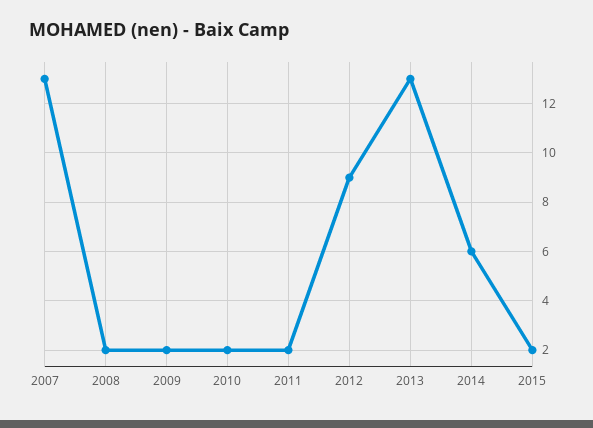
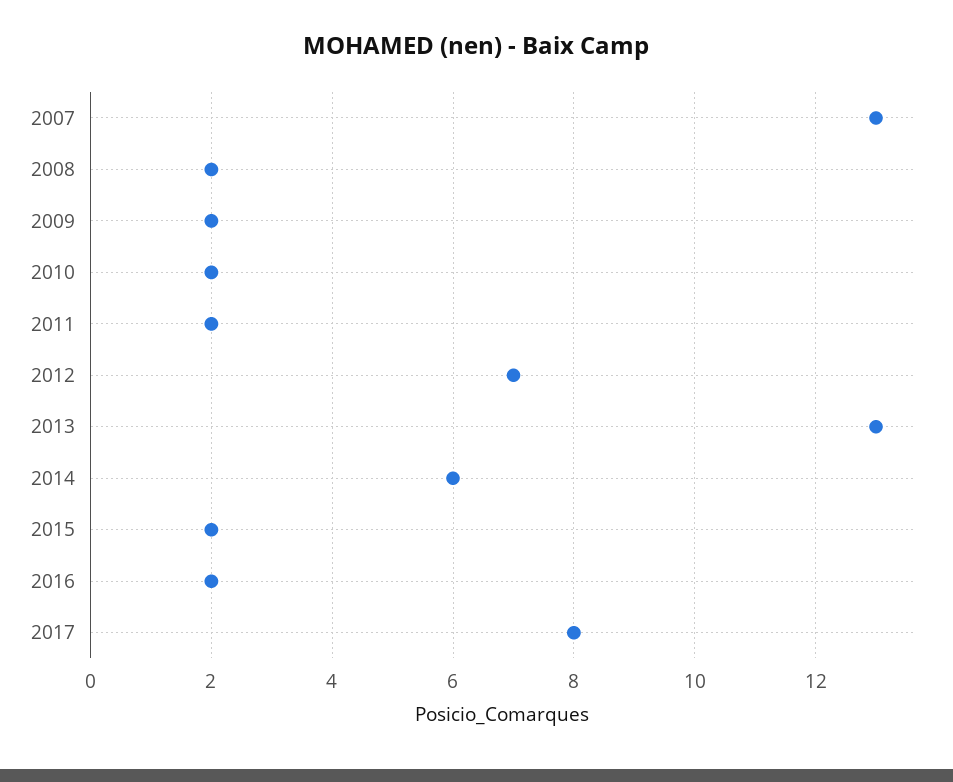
2012: 9 -> 7
2016: none -> 2
2017: none -> 8

